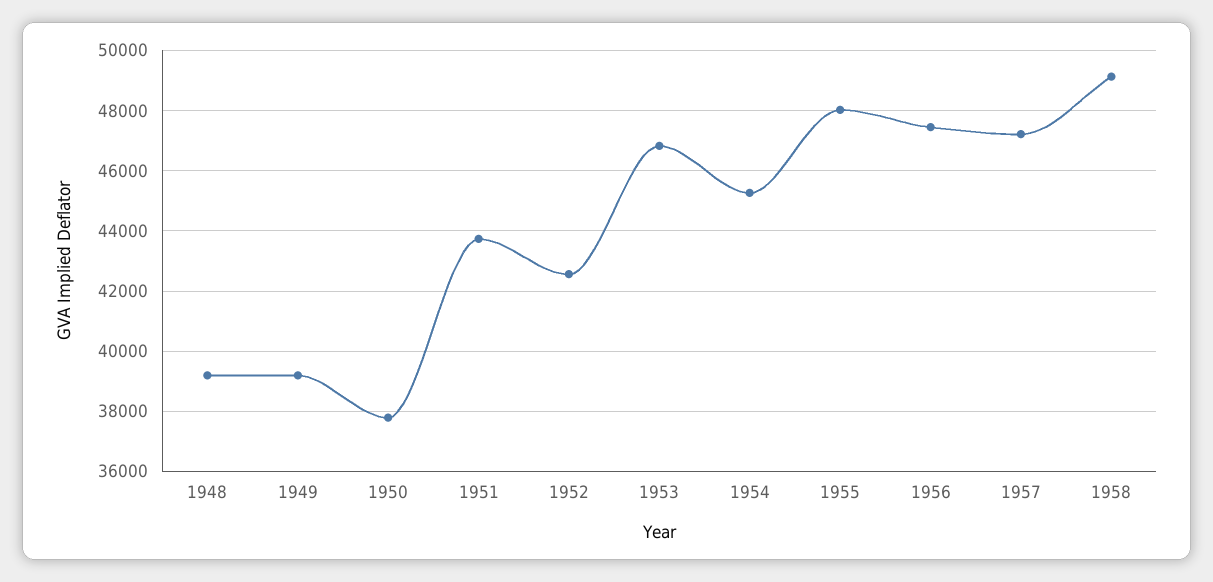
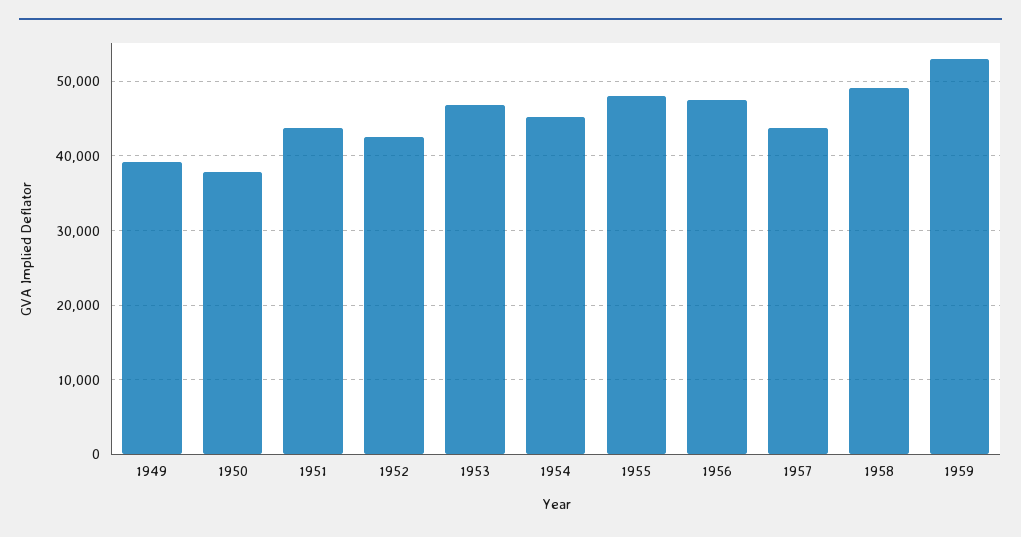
1948: 39200 -> none
1957: 47200 -> 44000
1959: none -> 53000

